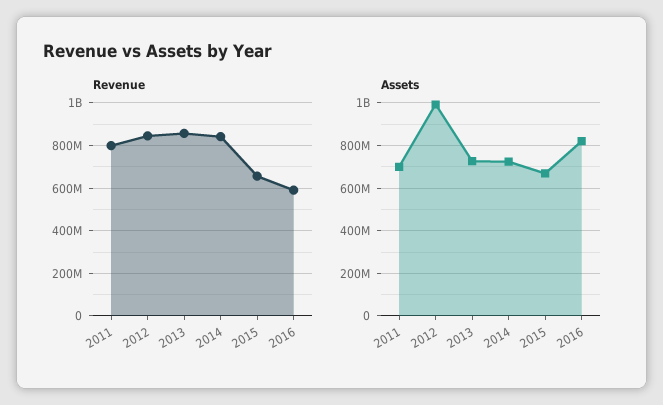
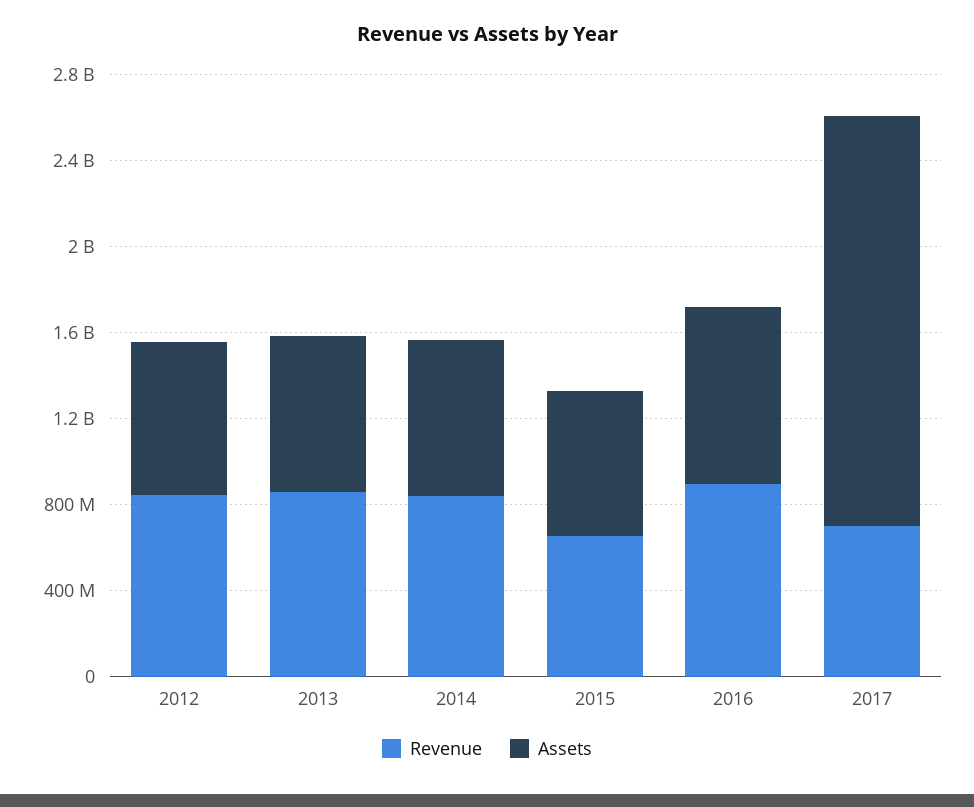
Revenue, 2011: 800000000 -> none
Revenue, 2016: 600000000 -> 900000000
Assets, 2011: 700000000 -> none
Assets, 2012: 1000000000 -> 700000000
Revenue, 2017: none -> 700000000
Assets, 2017: none -> 1900000000

